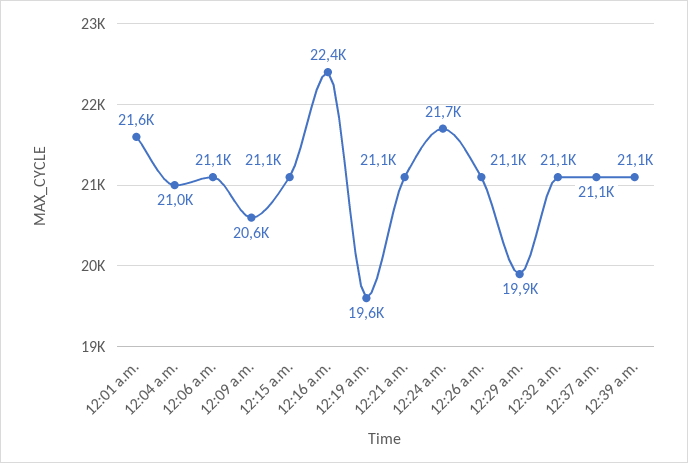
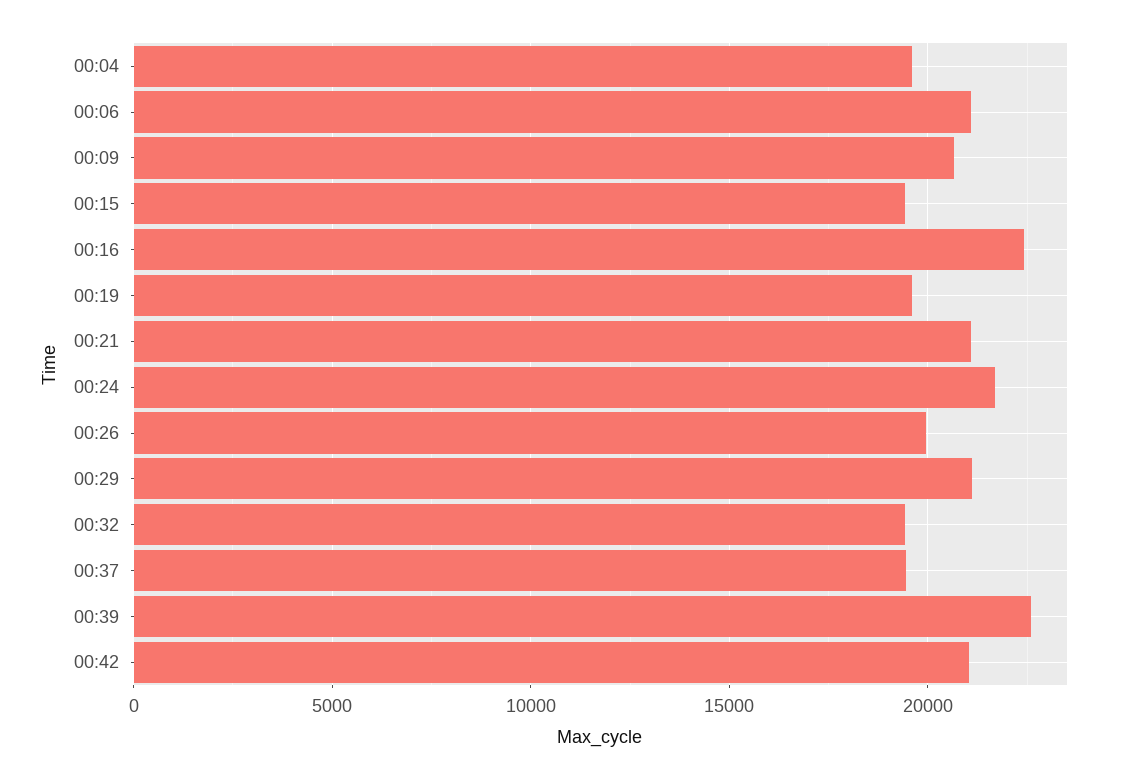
12:01 a.m.: 21600 -> none
12:04 a.m.: 21000 -> 19500
12:15 a.m.: 21100 -> 19500
12:26 a.m.: 21100 -> 20000
12:29 a.m.: 19900 -> 21000
12:32 a.m.: 21100 -> 19500
12:37 a.m.: 21100 -> 19500
12:39 a.m.: 21100 -> 22500
00:42: none -> 21000

